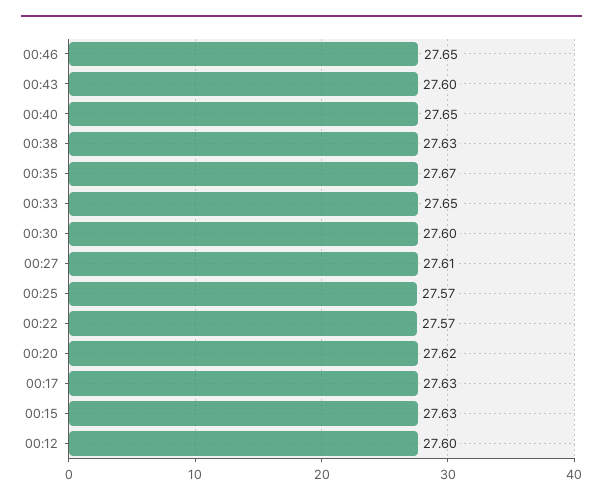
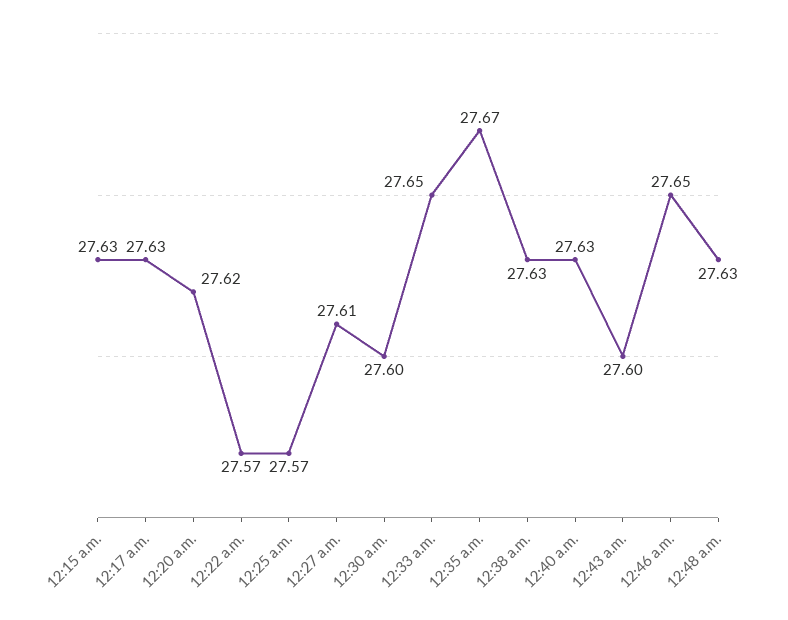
00:40: 27.65 -> 27.63
00:12: 27.6 -> none
12:48 a.m.: none -> 27.63

